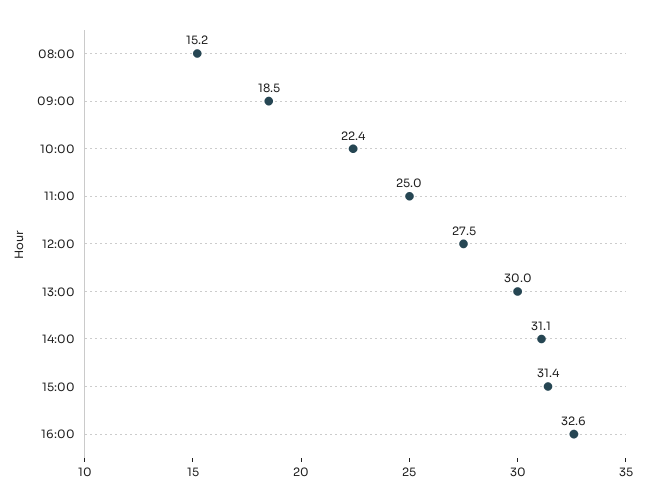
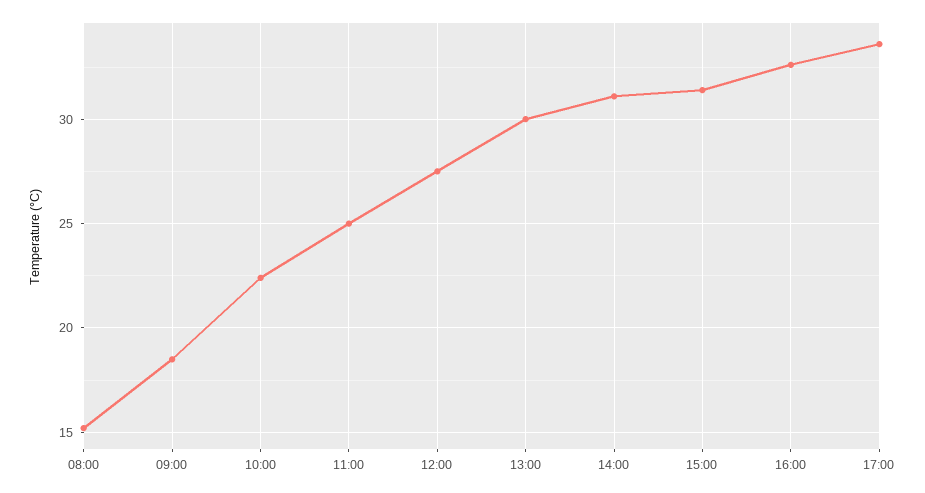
17:00: none -> 33.5

